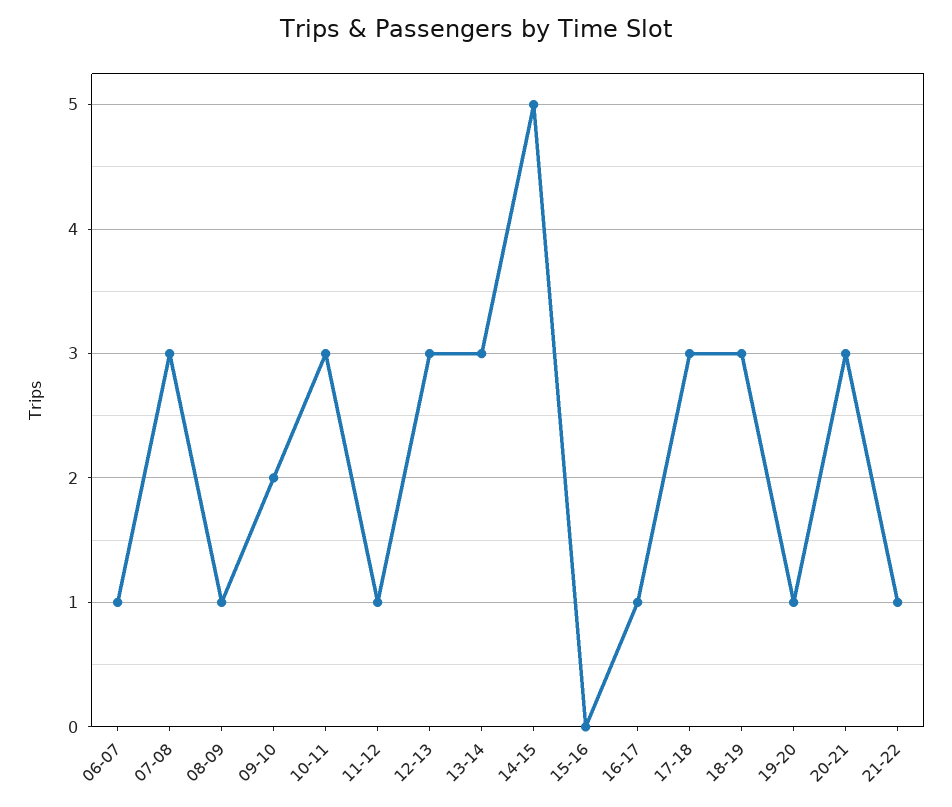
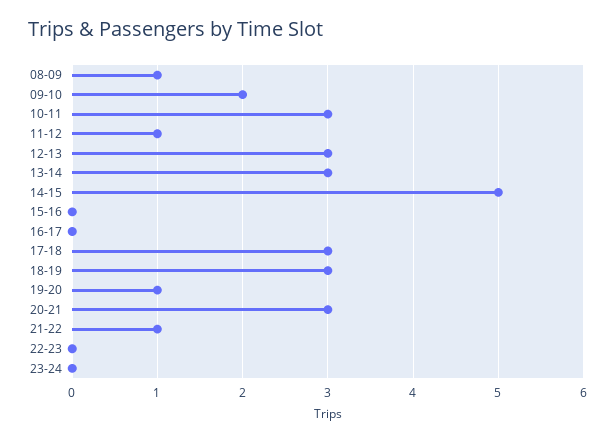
06-07: 1 -> none
07-08: 3 -> none
16-17: 1 -> 0
22-23: none -> 0
23-24: none -> 0

